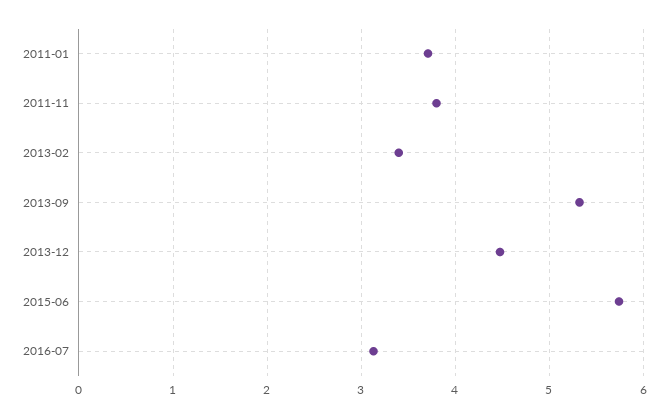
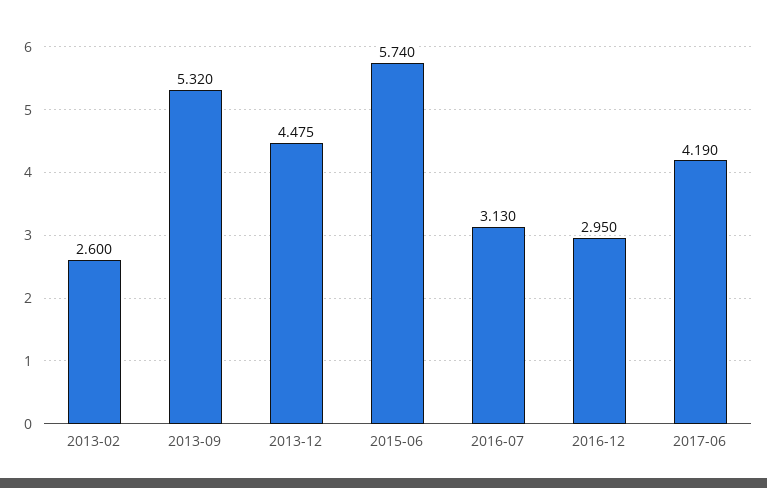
2011-01: 3.7 -> none
2011-11: 3.8 -> none
2013-02: 3.4 -> 2.6
2016-12: none -> 2.95
2017-06: none -> 4.19

